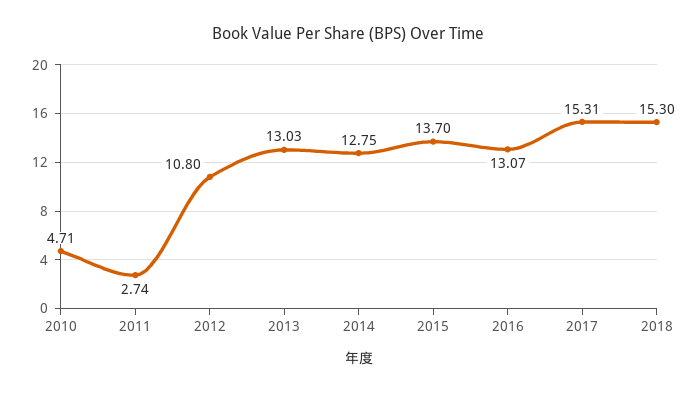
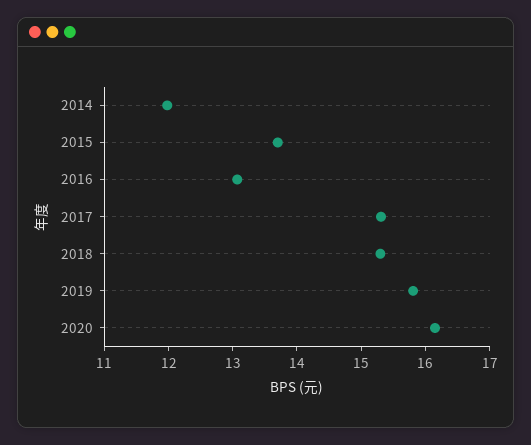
2010: 4.71 -> none
2011: 2.74 -> none
2012: 10.8 -> none
2013: 13.03 -> none
2014: 12.75 -> 12
2019: none -> 15.8
2020: none -> 16.2

